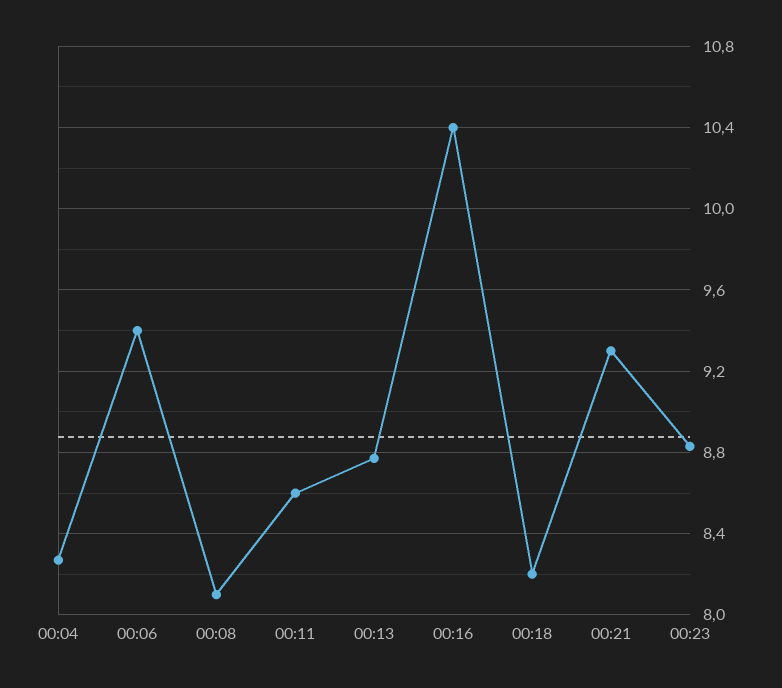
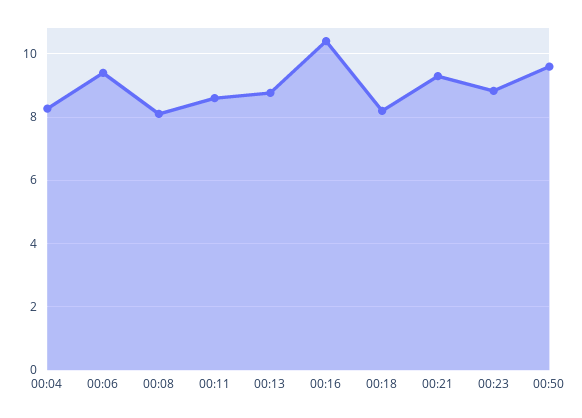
00:50: none -> 9.6

